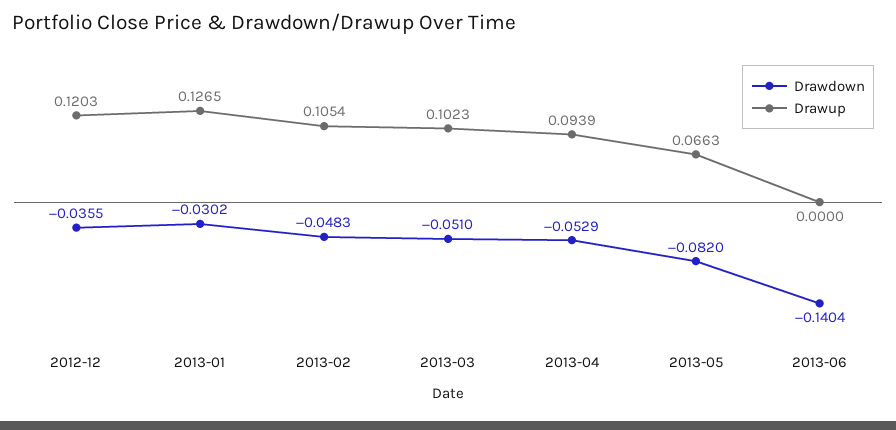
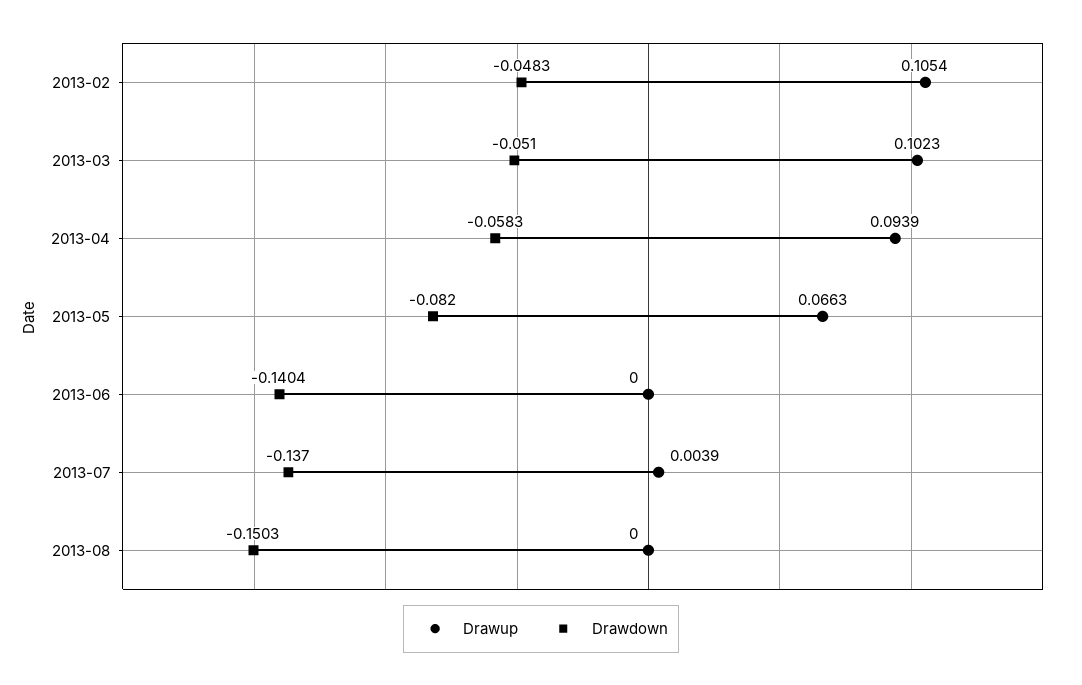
Drawdown, 2012-12: -0.0355 -> none
Drawup, 2012-12: 0.1203 -> none
Drawdown, 2013-01: -0.0302 -> none
Drawup, 2013-01: 0.1265 -> none
Drawdown, 2013-04: -0.0529 -> -0.0583
Drawup, 2013-07: none -> 0.0039
Drawdown, 2013-07: none -> -0.137
Drawup, 2013-08: none -> 0
Drawdown, 2013-08: none -> -0.1503

